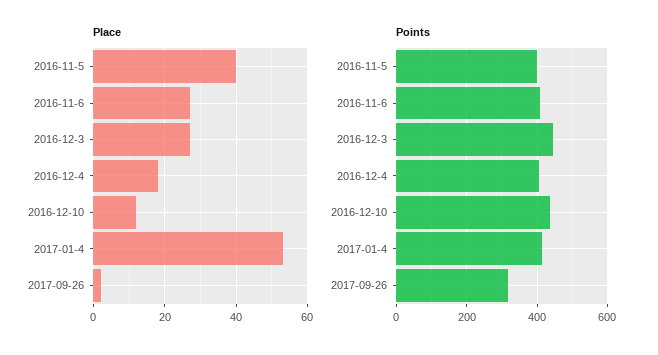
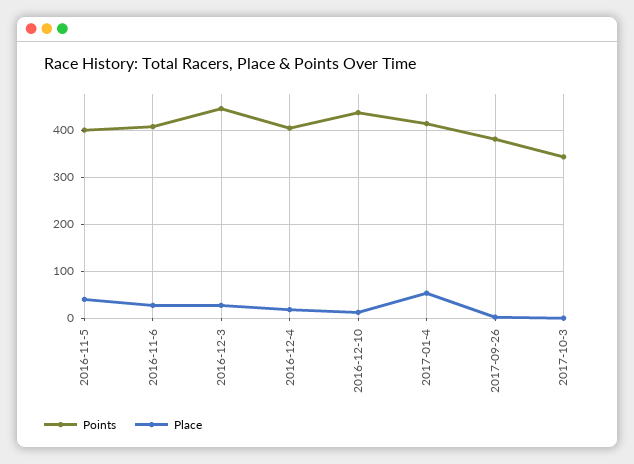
Points, 2017-09-26: 320 -> 380
Points, 2017-10-3: none -> 340
Place, 2017-10-3: none -> 0

